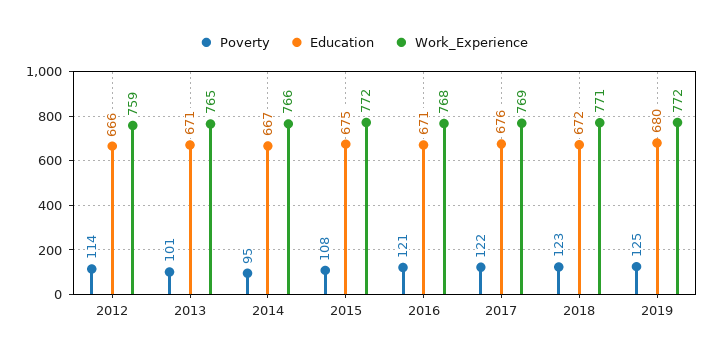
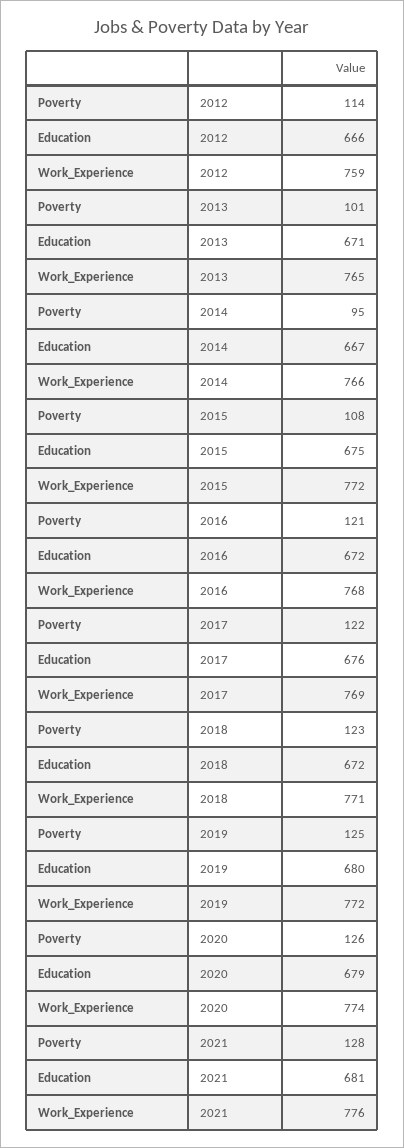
Education, 2016: 671 -> 672
Poverty, 2020: none -> 126
Education, 2020: none -> 679
Work_Experience, 2020: none -> 774
Poverty, 2021: none -> 128
Education, 2021: none -> 681
Work_Experience, 2021: none -> 776

